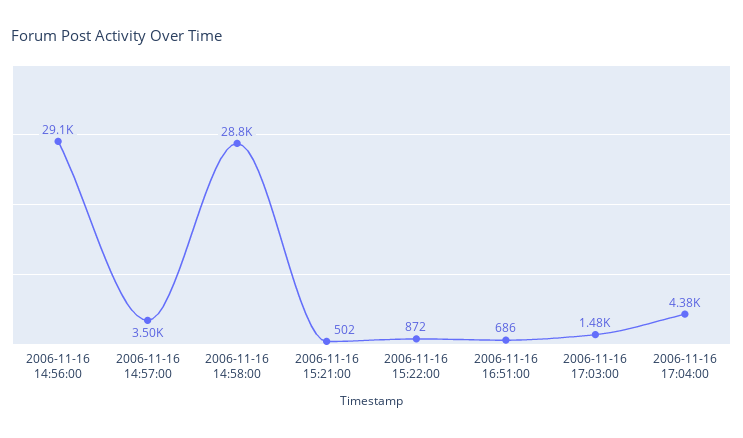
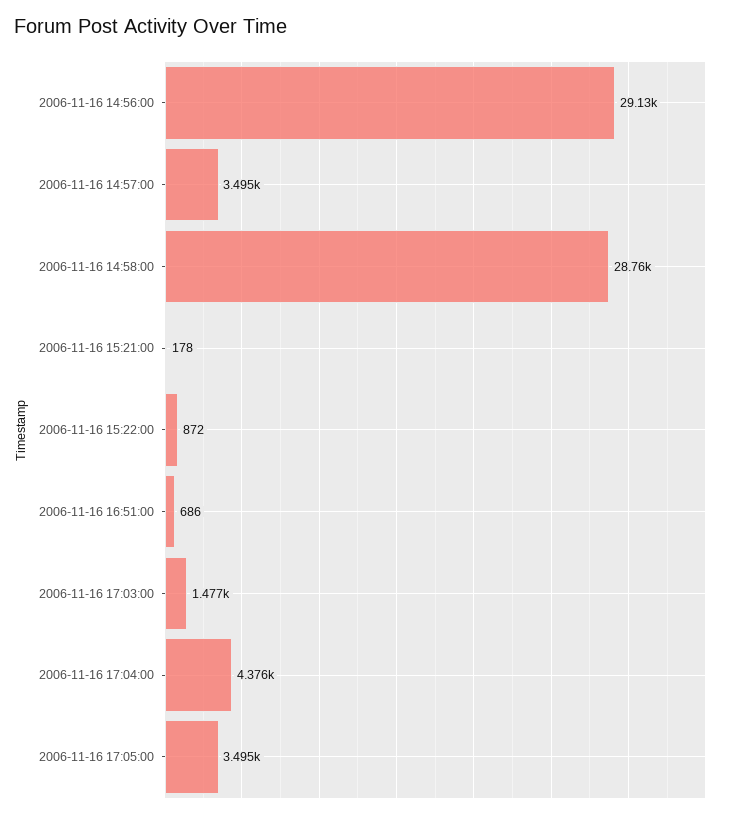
2006-11-16 15:21:00: 502 -> 178
2006-11-16 17:05:00: none -> 3495

